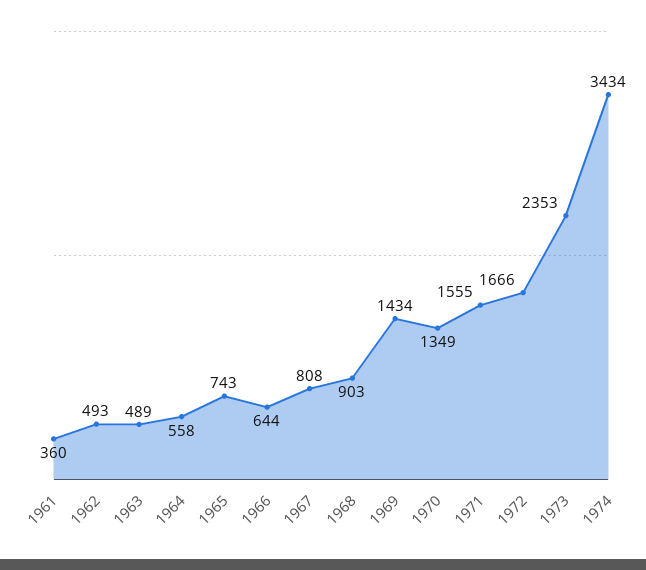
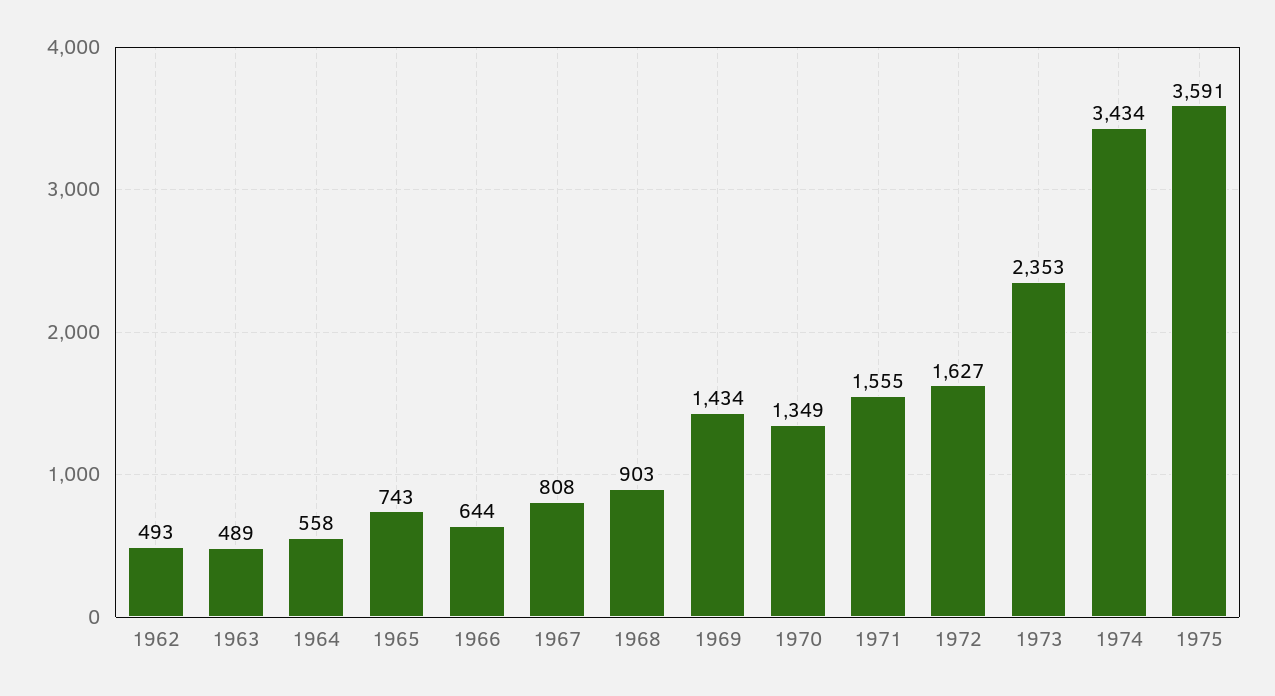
1961: 360 -> none
1972: 1666 -> 1627
1975: none -> 3591

